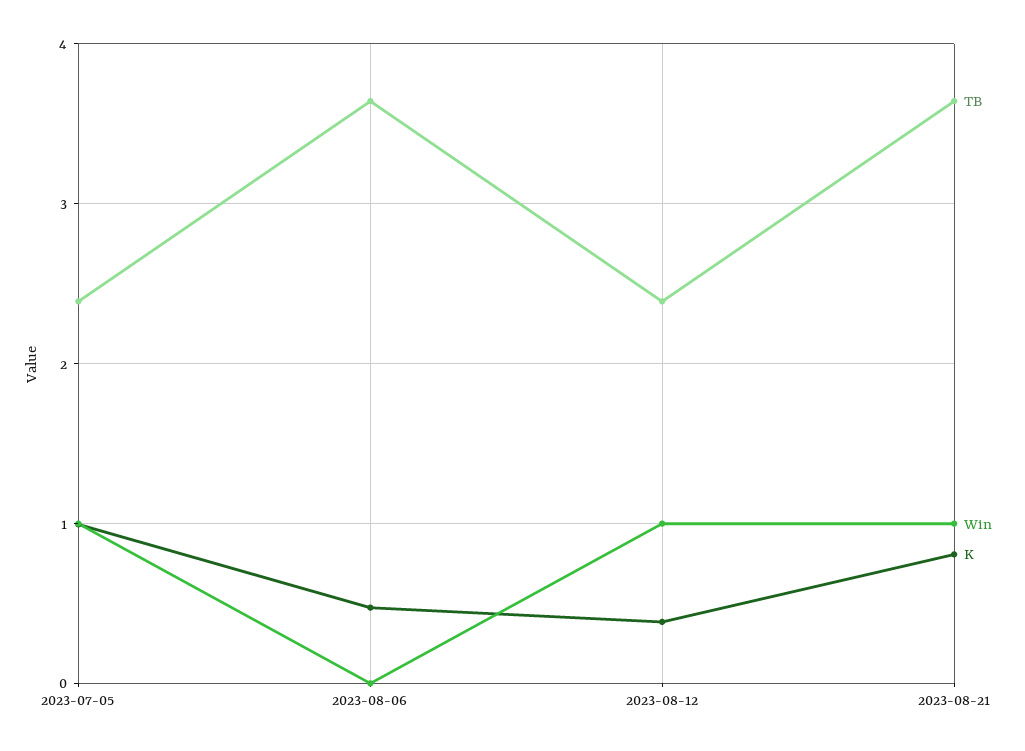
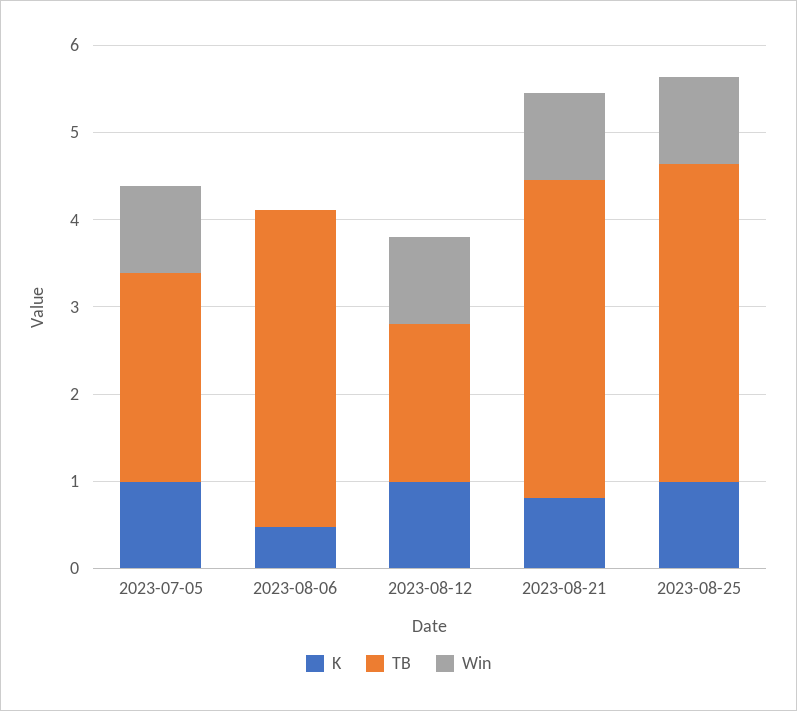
TB, 2023-08-12: 2.4 -> 1.8
K, 2023-08-12: 0.4 -> 1
K, 2023-08-25: none -> 1
TB, 2023-08-25: none -> 3.6
Win, 2023-08-25: none -> 1

